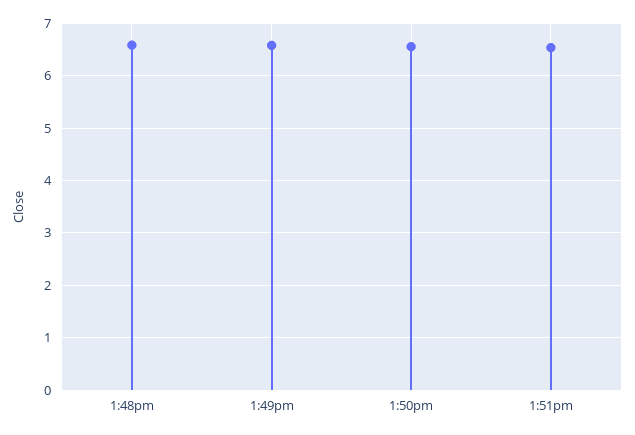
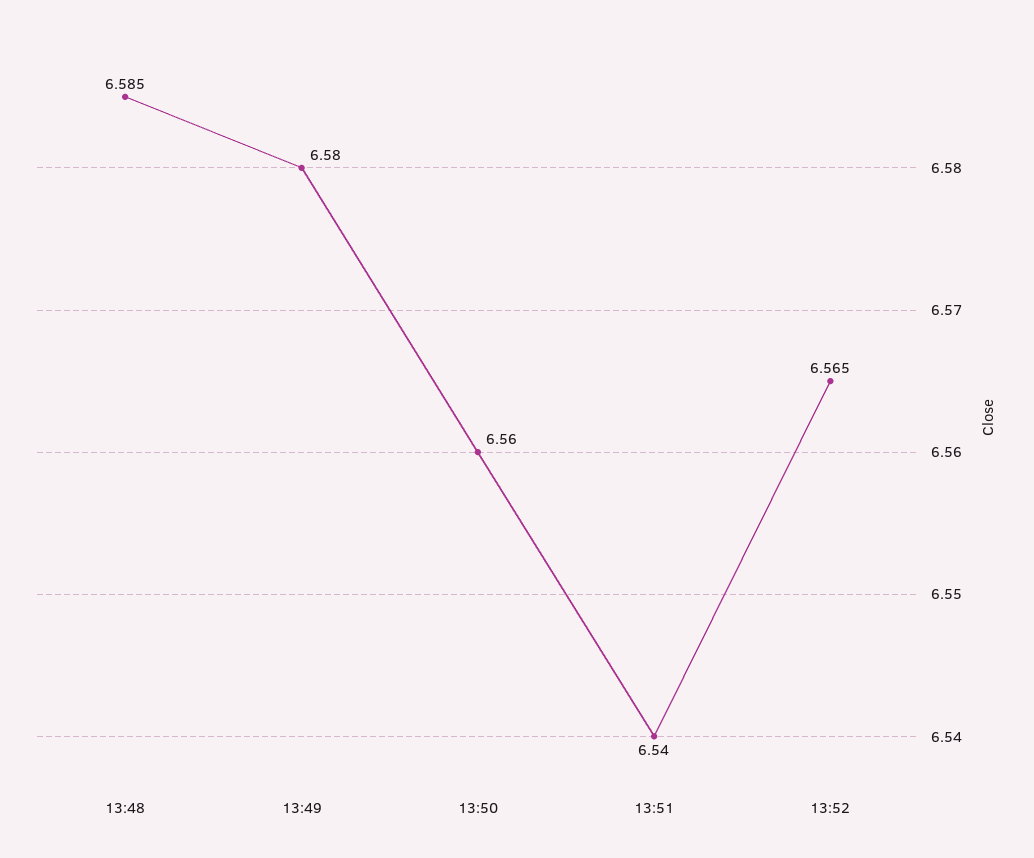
13:52: none -> 6.565

